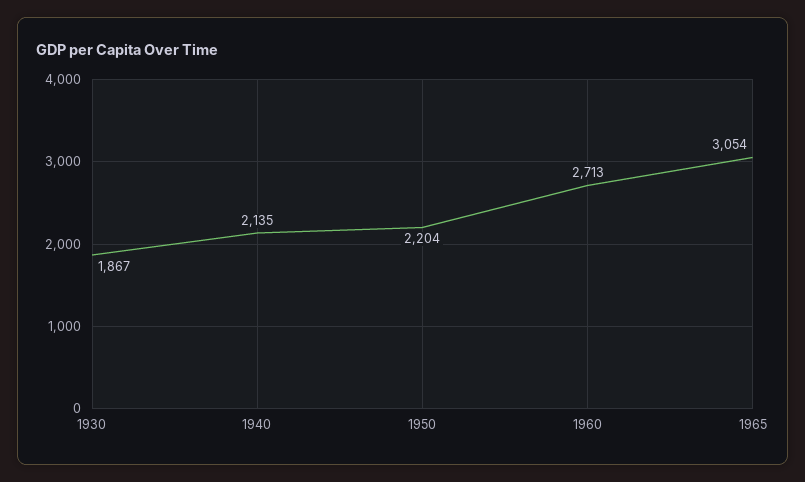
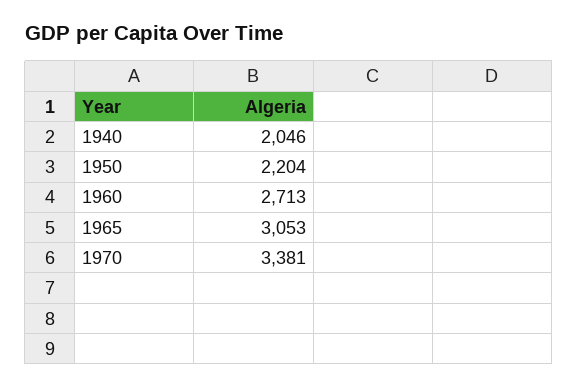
1930: 1867 -> none
1940: 2135 -> 2046
1965: 3054 -> 3053
1970: none -> 3381

